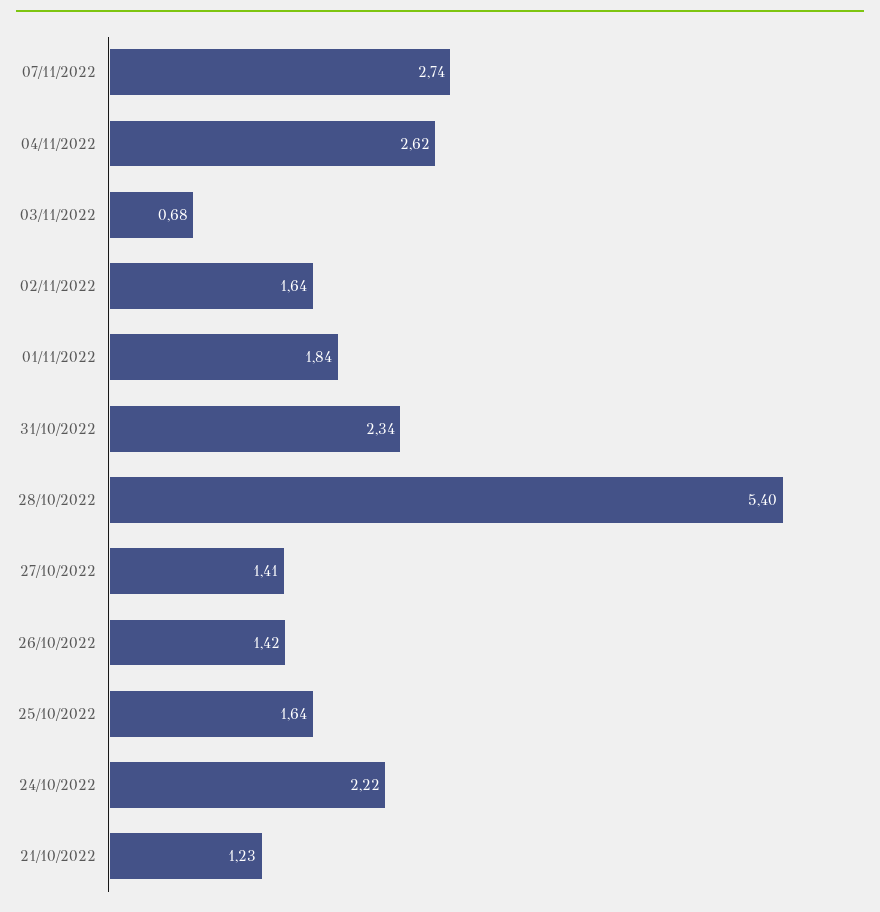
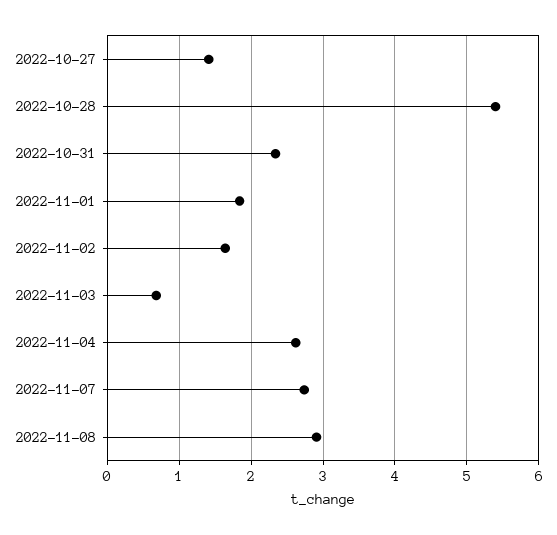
26/10/2022: 1.42 -> none
25/10/2022: 1.64 -> none
24/10/2022: 2.22 -> none
21/10/2022: 1.23 -> none
2022-11-08: none -> 2.9

